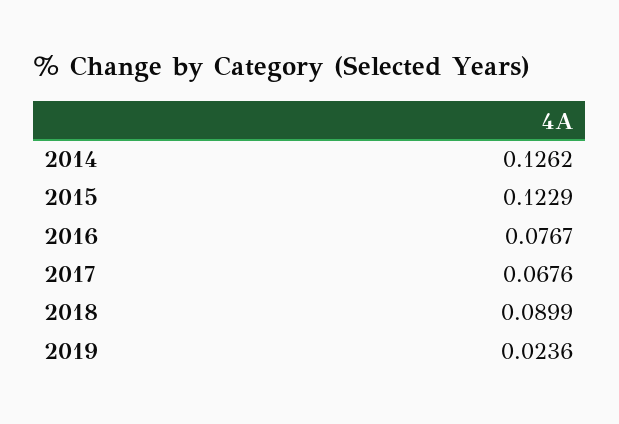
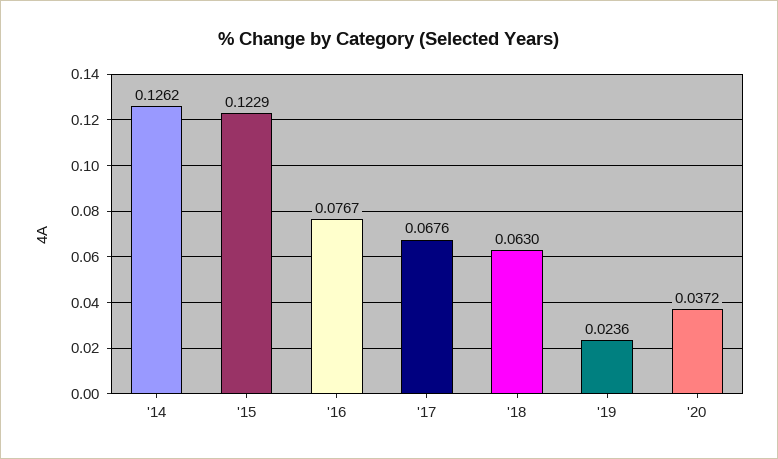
2018: 0.0899 -> 0.063
'20: none -> 0.0372

